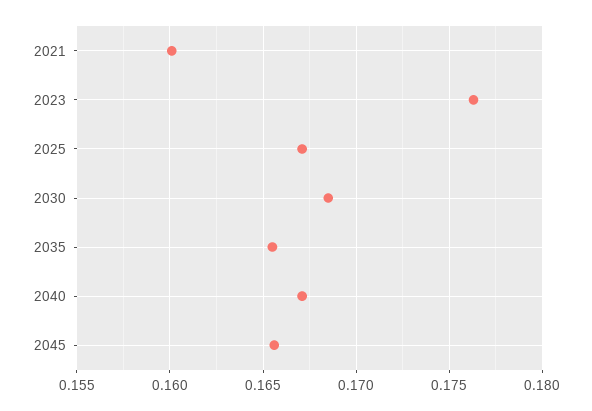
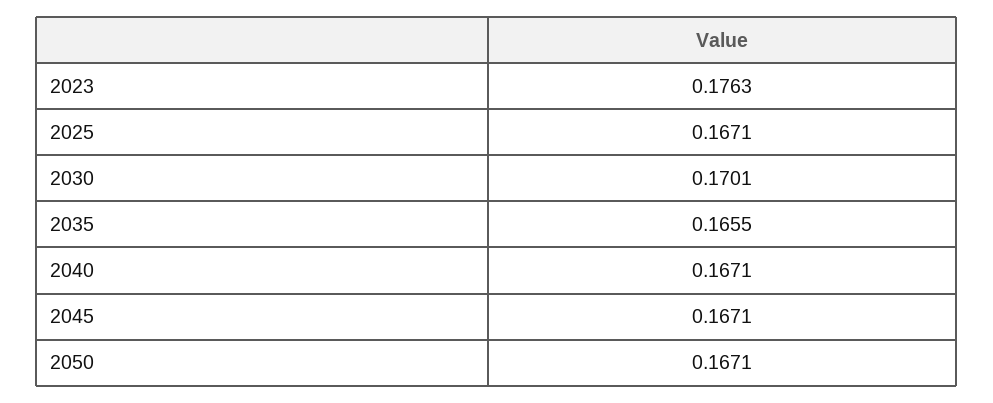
2021: 0.16 -> none
2030: 0.1685 -> 0.1701
2045: 0.1655 -> 0.1671
2050: none -> 0.1671

